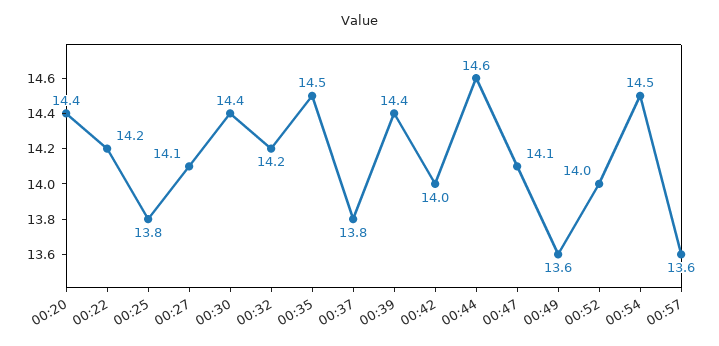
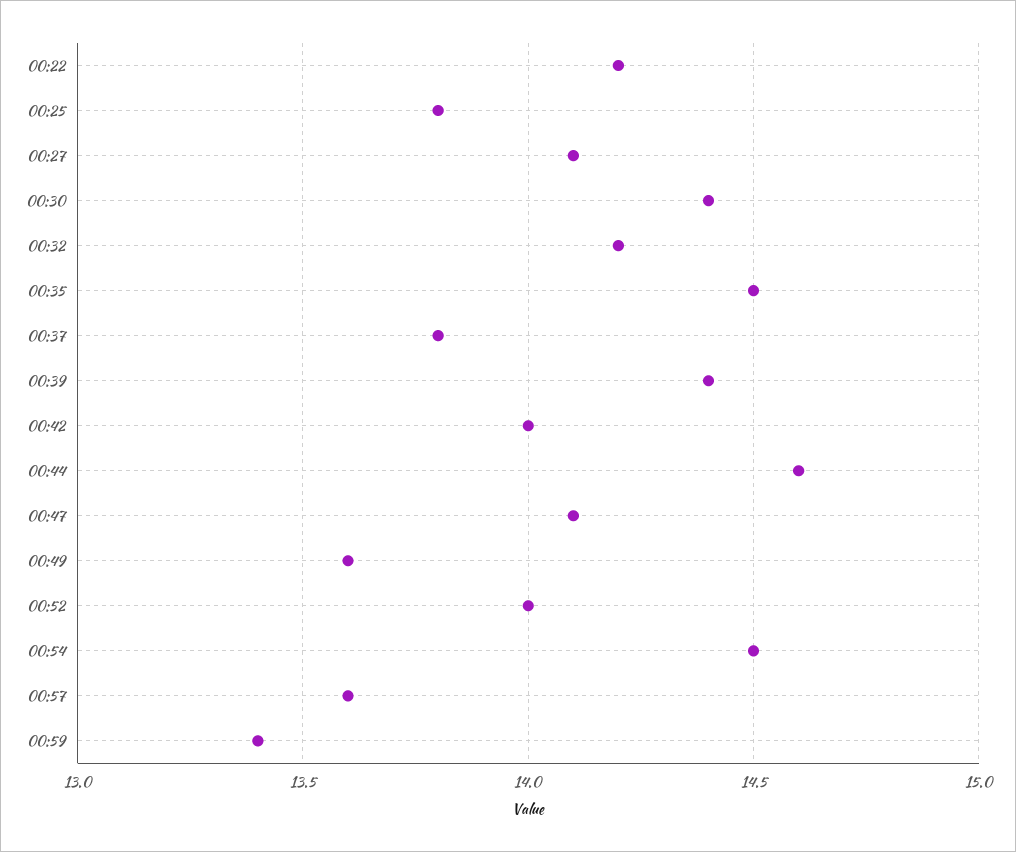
00:20: 14.4 -> none
00:59: none -> 13.4

